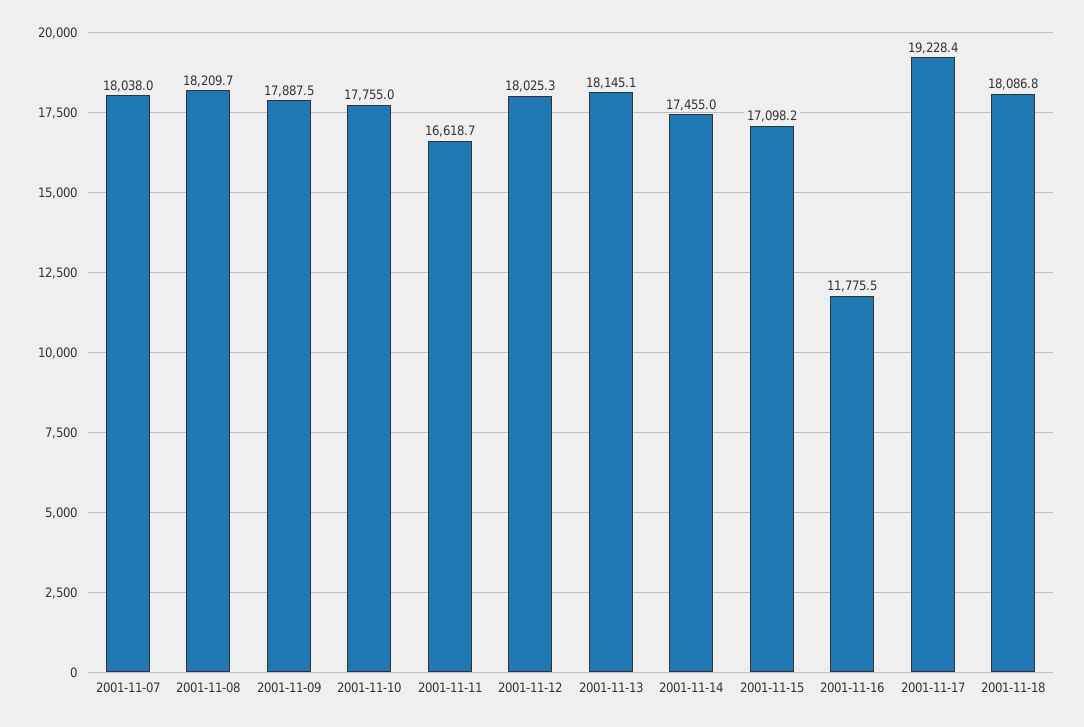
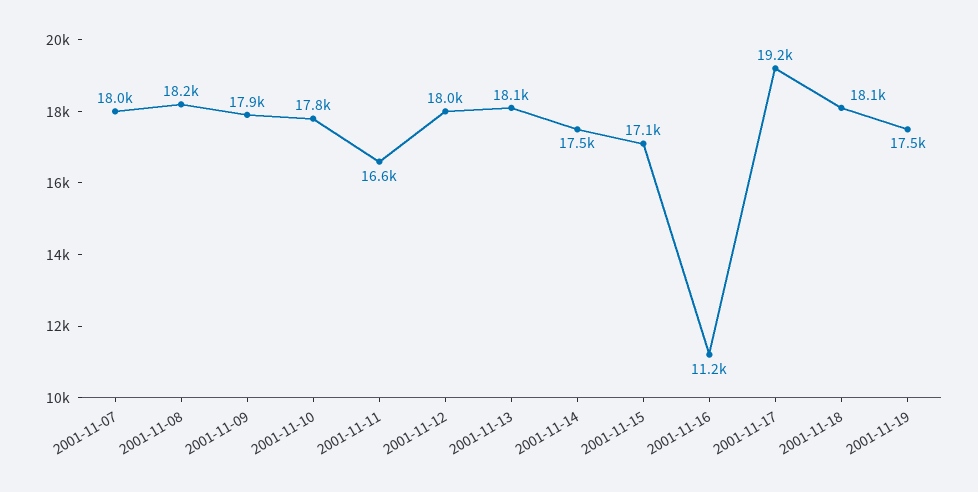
2001-11-16: 11775.5 -> 11200
2001-11-19: none -> 17500

